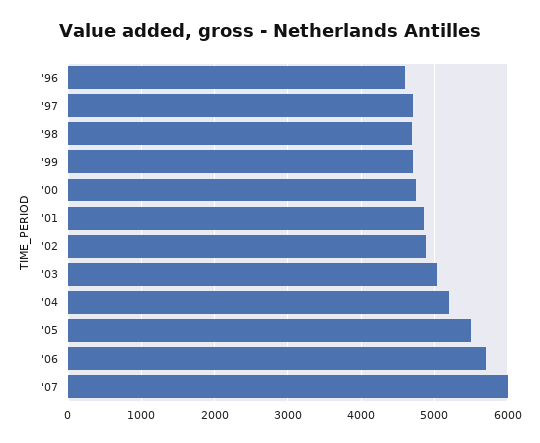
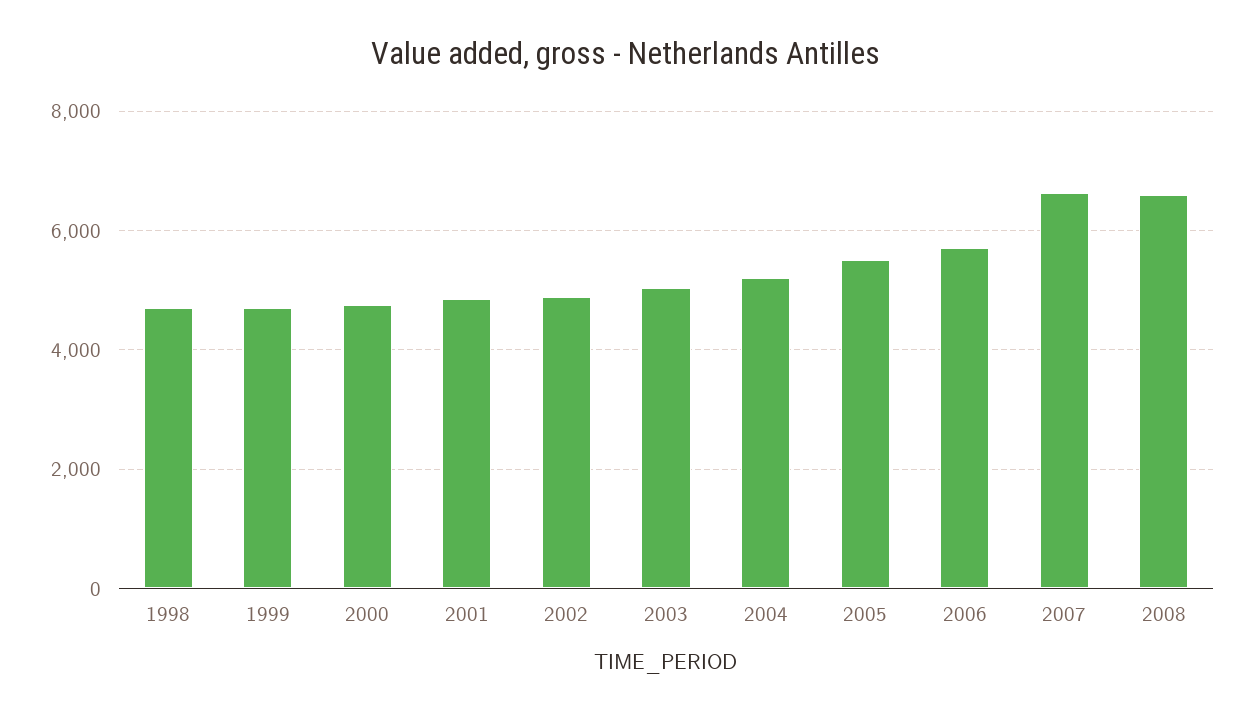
'96: 4600 -> none
'97: 4700 -> none
'07: 6000 -> 6600
2008: none -> 6600

